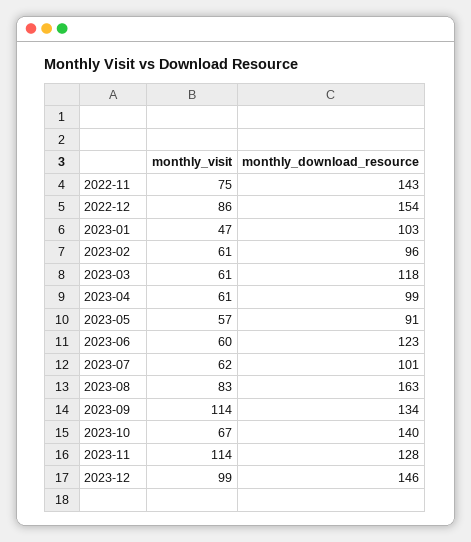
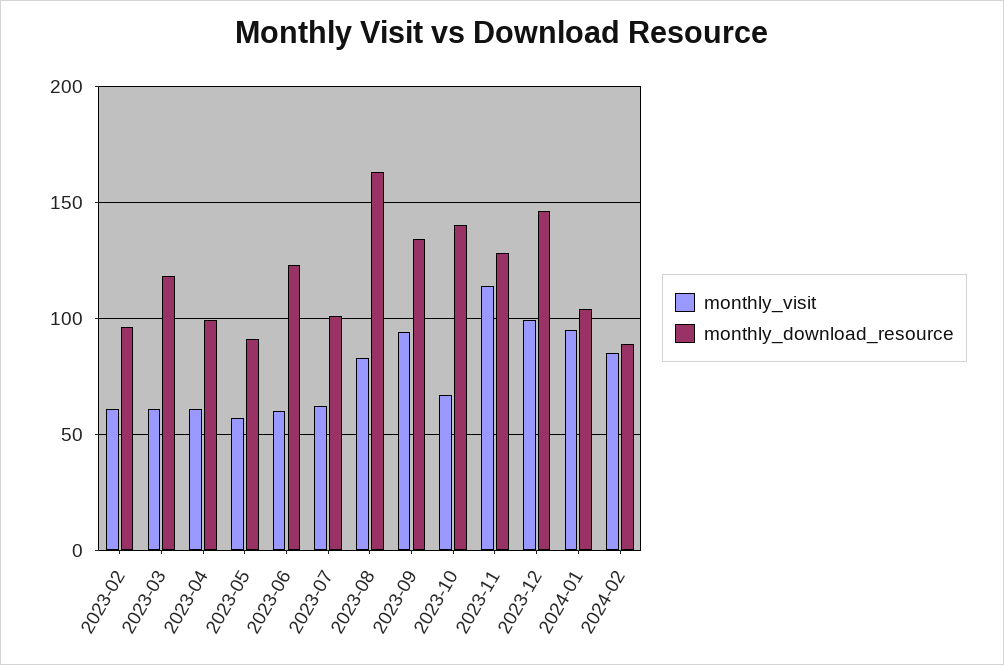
monthly_visit, 2022-11: 75 -> none
monthly_download_resource, 2022-11: 143 -> none
monthly_visit, 2022-12: 86 -> none
monthly_download_resource, 2022-12: 154 -> none
monthly_visit, 2023-01: 47 -> none
monthly_download_resource, 2023-01: 103 -> none
monthly_visit, 2023-09: 114 -> 95
monthly_visit, 2024-01: none -> 95
monthly_download_resource, 2024-01: none -> 105
monthly_visit, 2024-02: none -> 85
monthly_download_resource, 2024-02: none -> 90

